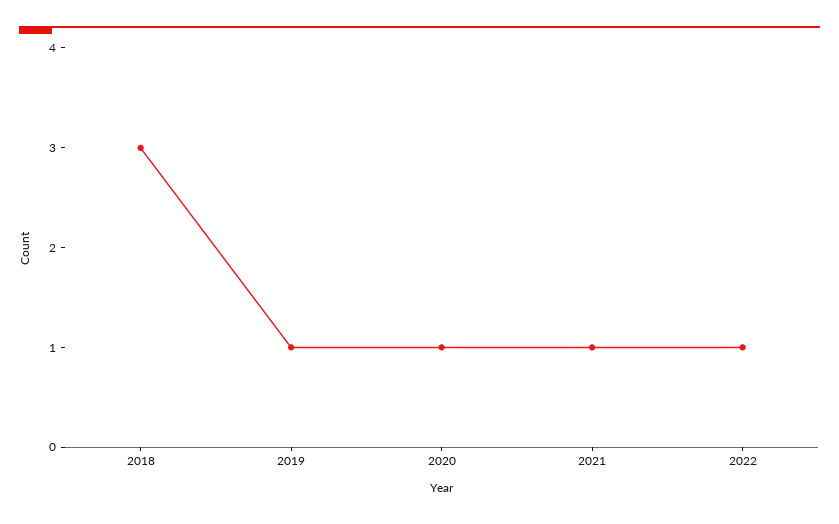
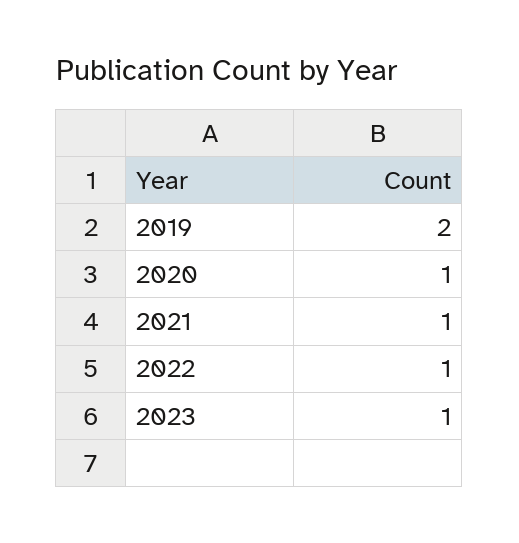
2018: 3 -> none
2019: 1 -> 2
2023: none -> 1

